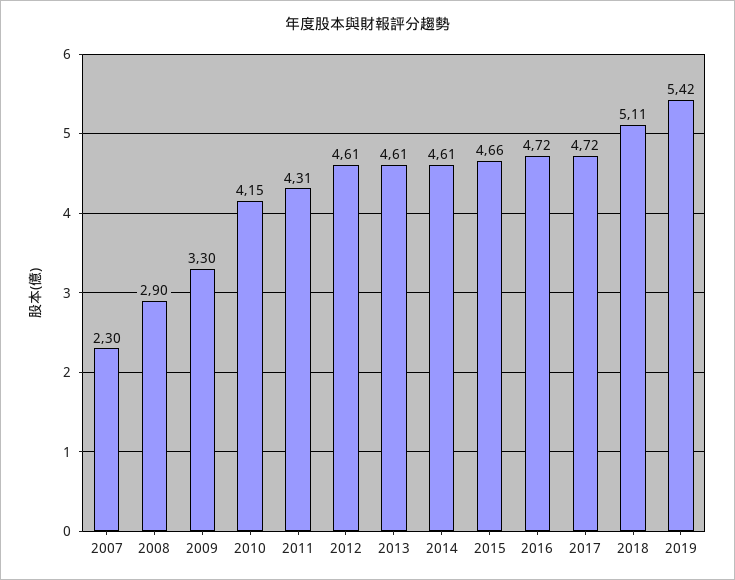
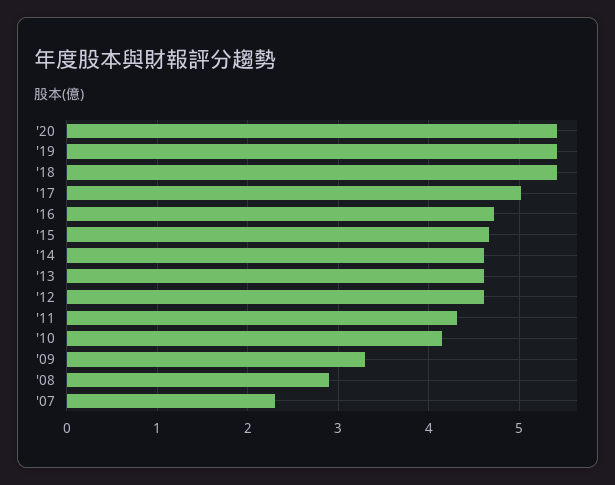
2017: 4.72 -> 5
2018: 5.11 -> 5.4
'20: none -> 5.4

